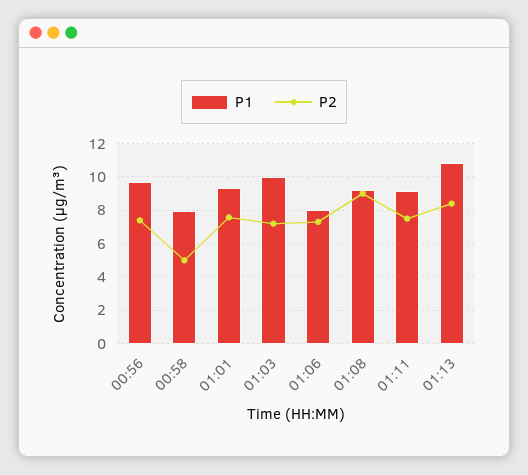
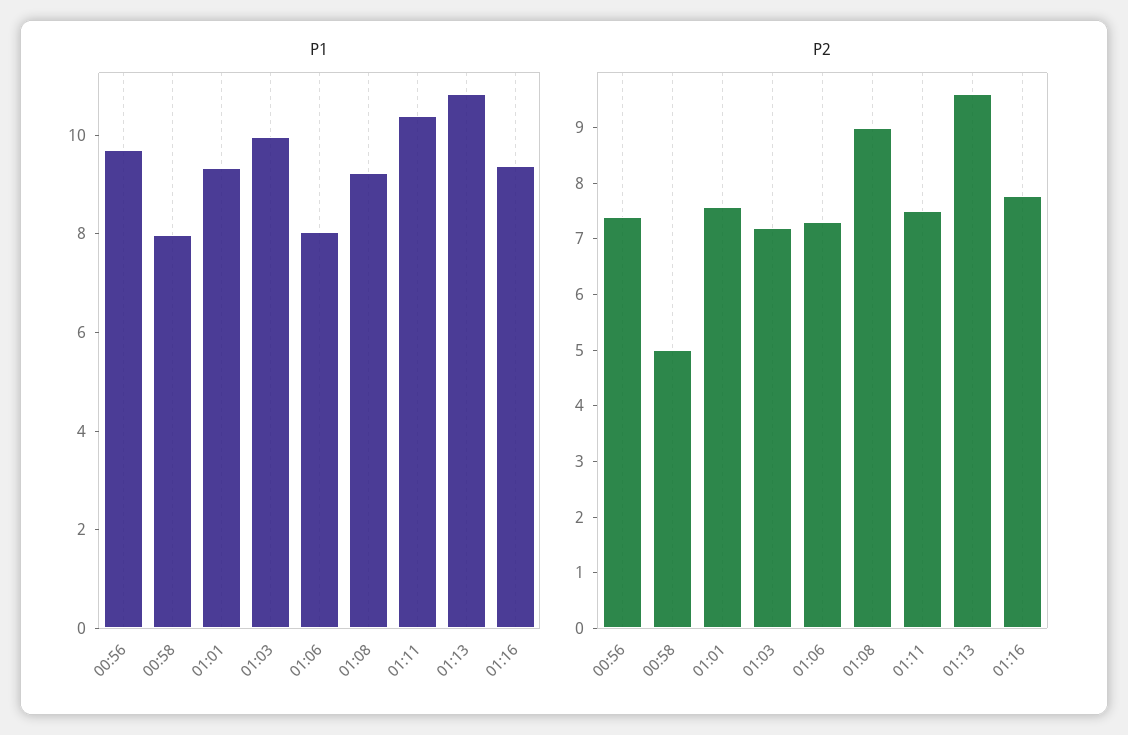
P1, 01:11: 9 -> 10.5
P2, 01:13: 8.5 -> 9.6
P1, 01:16: none -> 9.5
P2, 01:16: none -> 7.8

